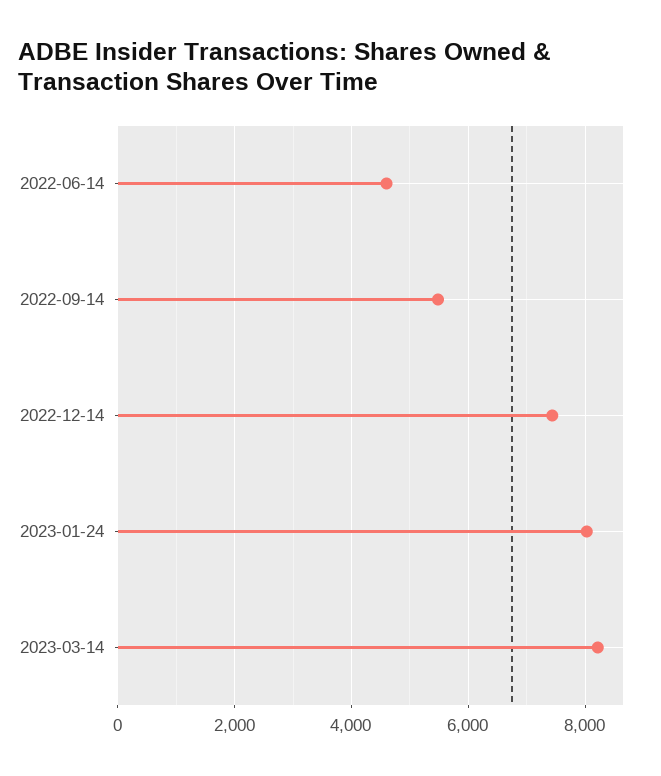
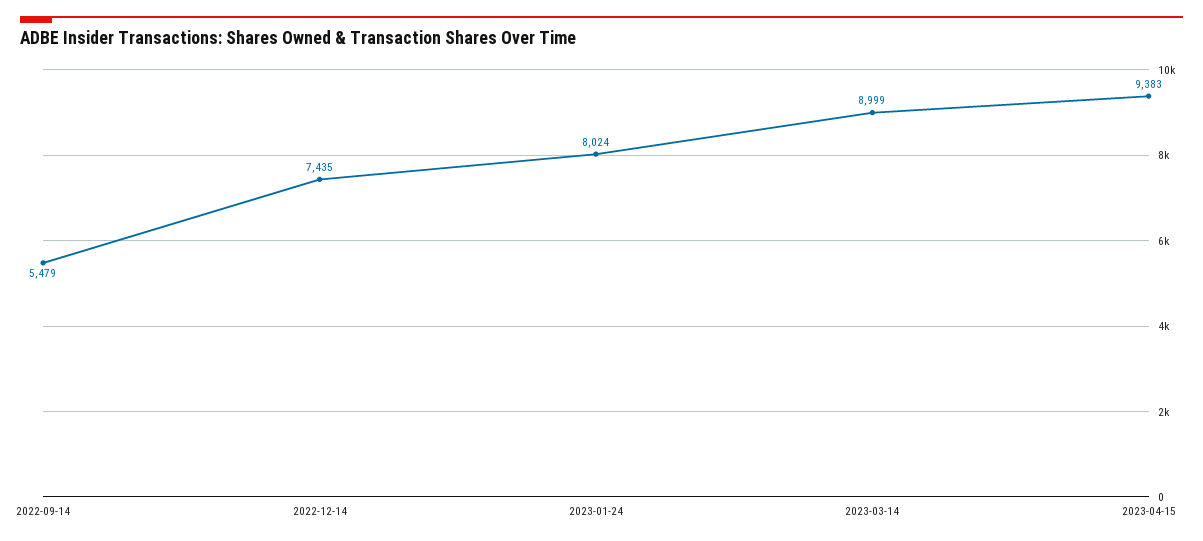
2022-06-14: 4600 -> none
2023-03-14: 8200 -> 8999
2023-04-15: none -> 9383

